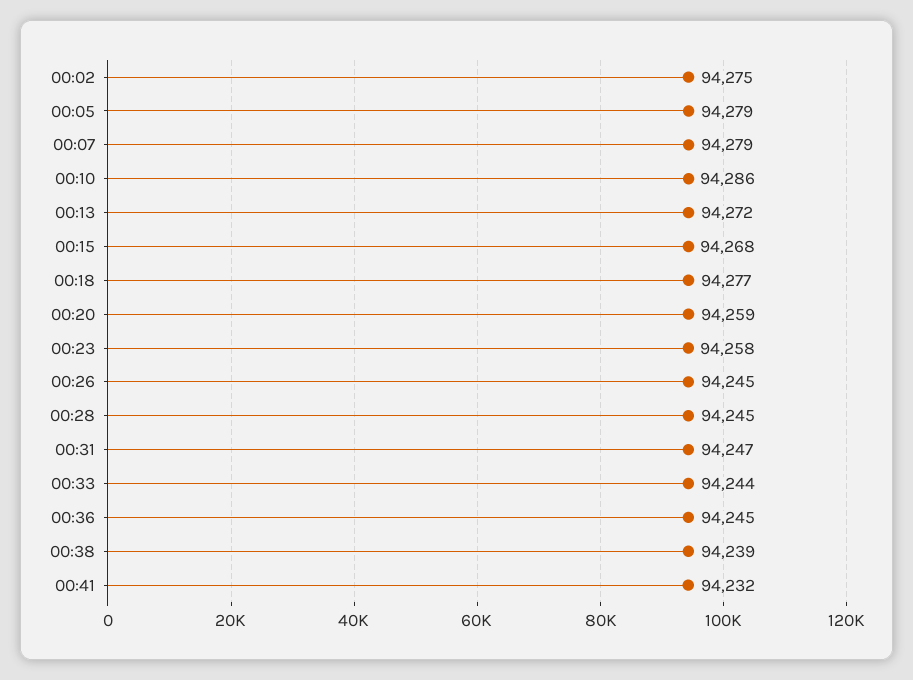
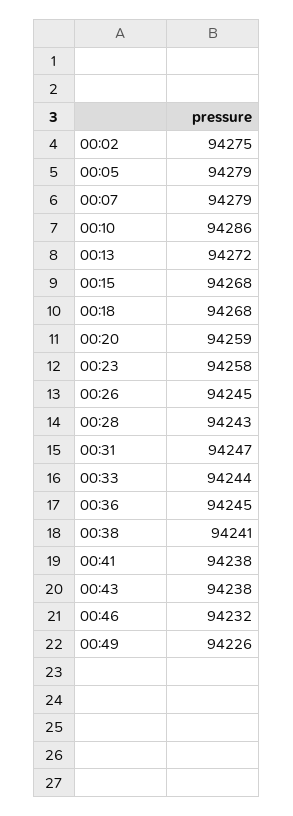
00:18: 94277 -> 94268
00:28: 94245 -> 94243
00:38: 94239 -> 94241
00:41: 94232 -> 94238
00:43: none -> 94238
00:46: none -> 94232
00:49: none -> 94226

